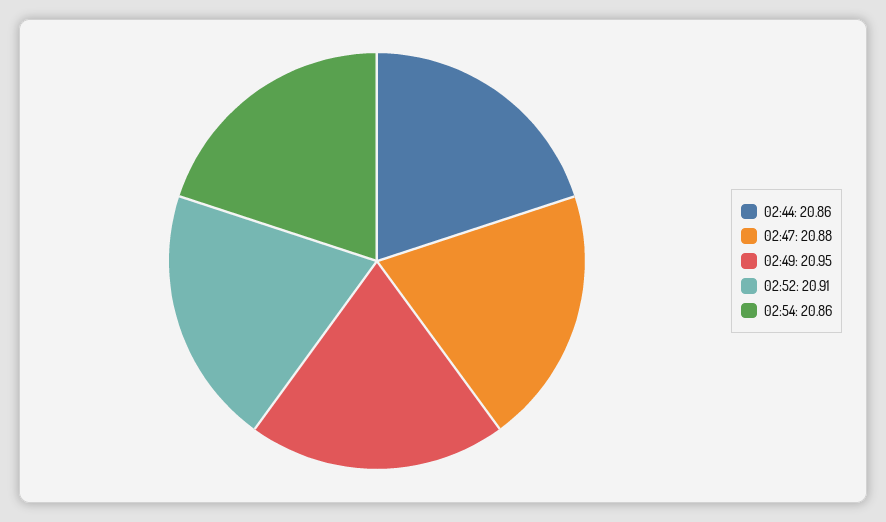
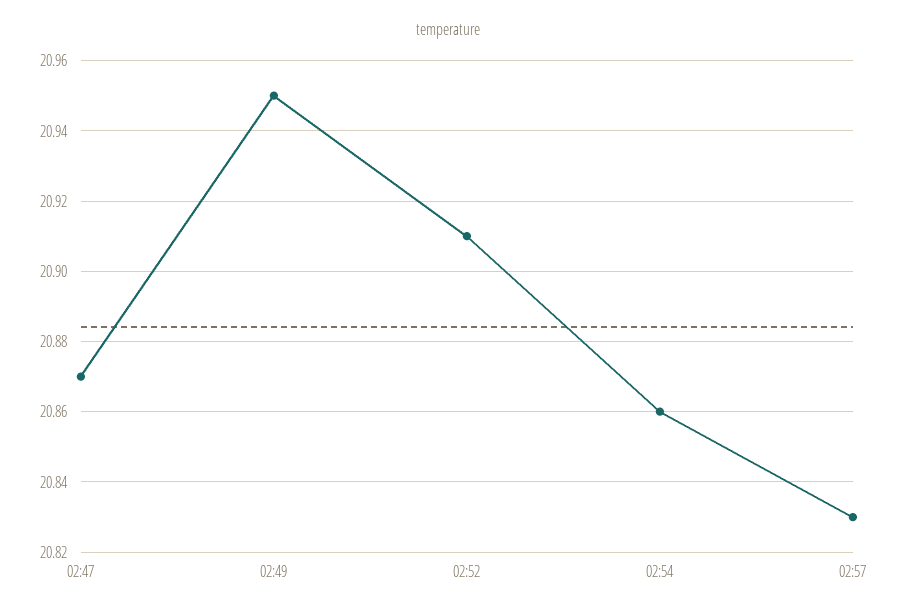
02:44: 20.86 -> none
02:47: 20.88 -> 20.87
02:57: none -> 20.83

